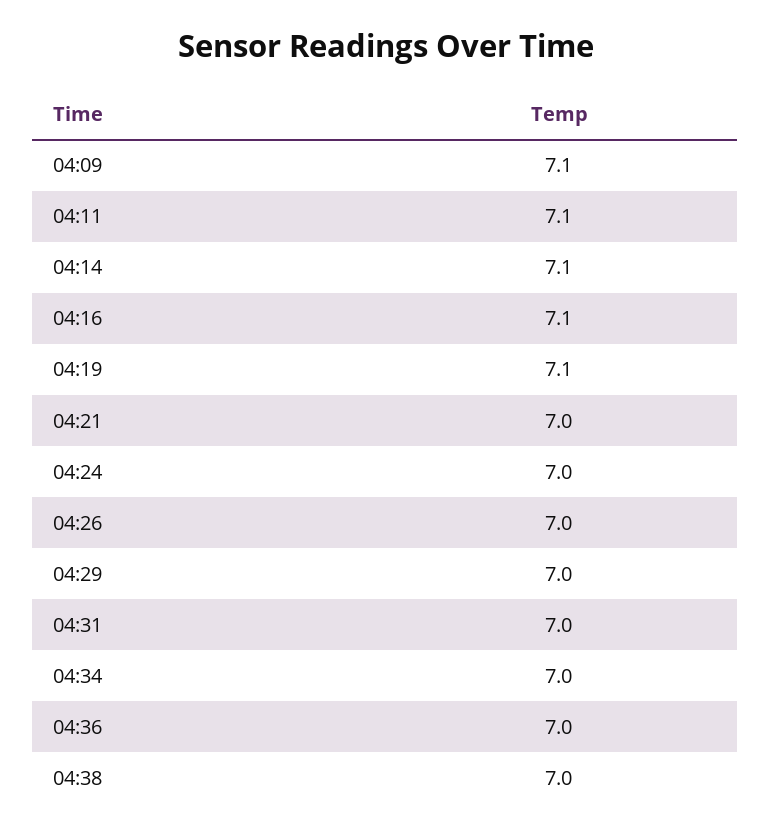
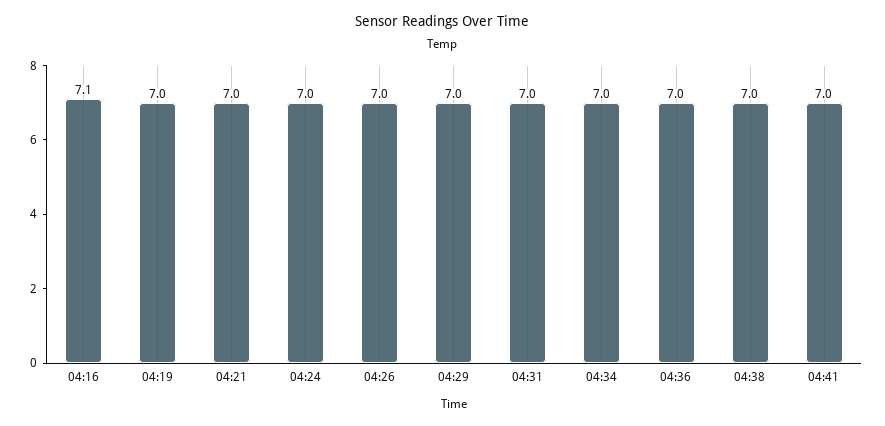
04:09: 7.1 -> none
04:11: 7.1 -> none
04:14: 7.1 -> none
04:19: 7.1 -> 7
04:41: none -> 7

